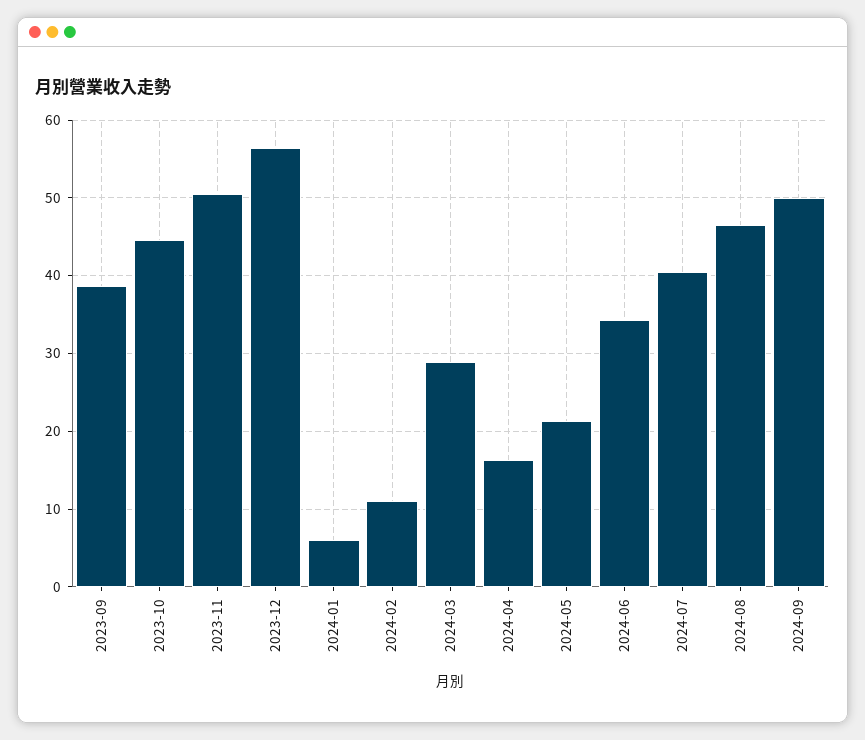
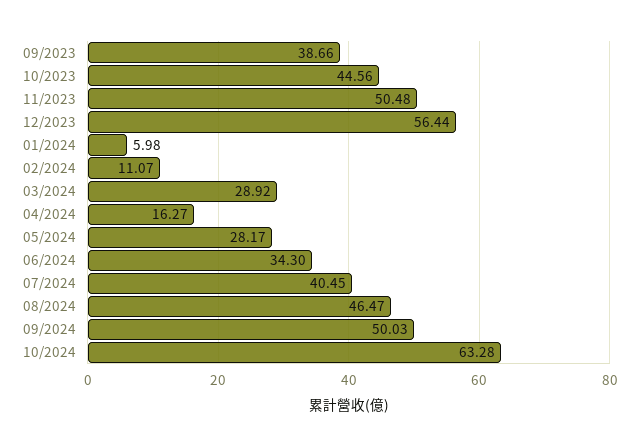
2024-05: 21 -> 28.17
10/2024: none -> 63.28

